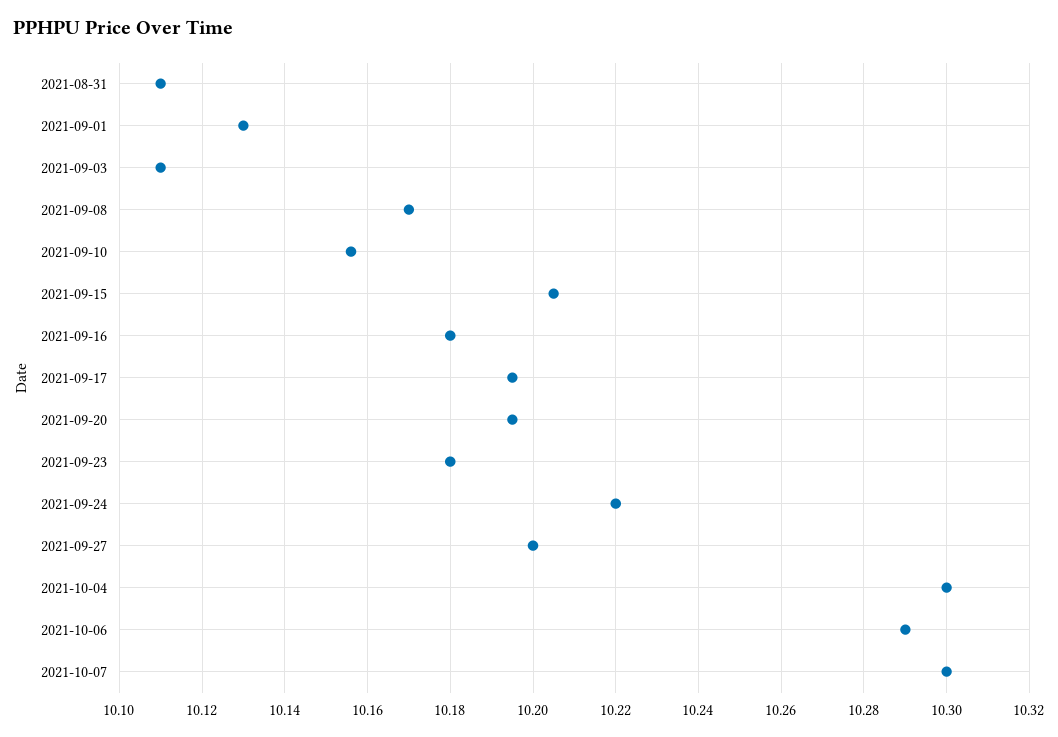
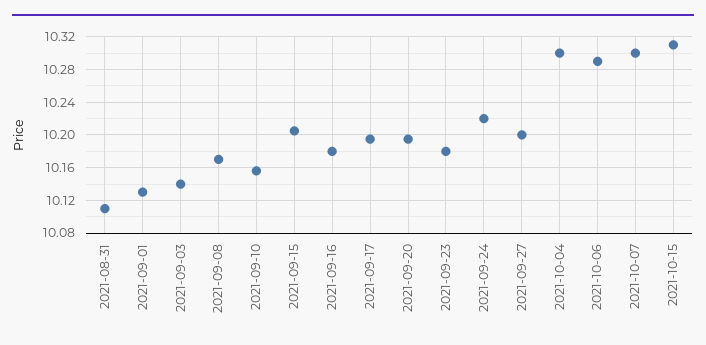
2021-09-03: 10.11 -> 10.14
2021-10-15: none -> 10.31

